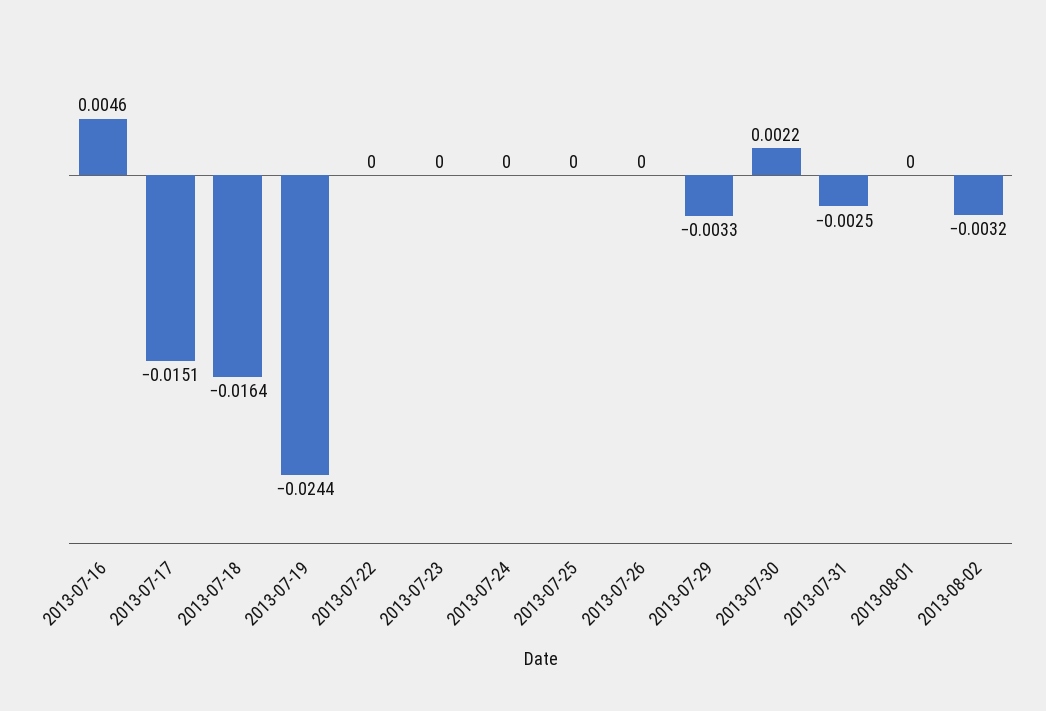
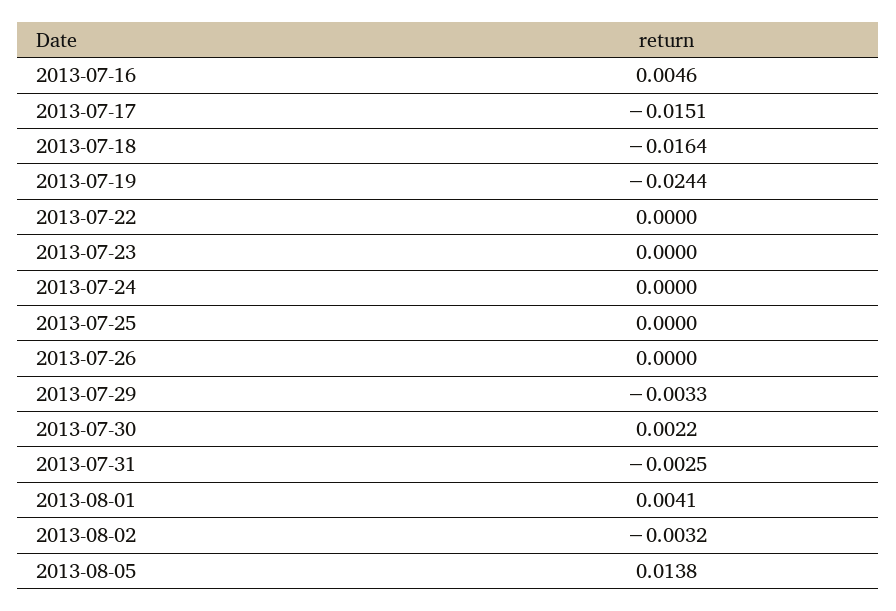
2013-08-01: 0 -> 0.0041
2013-08-05: none -> 0.0138

